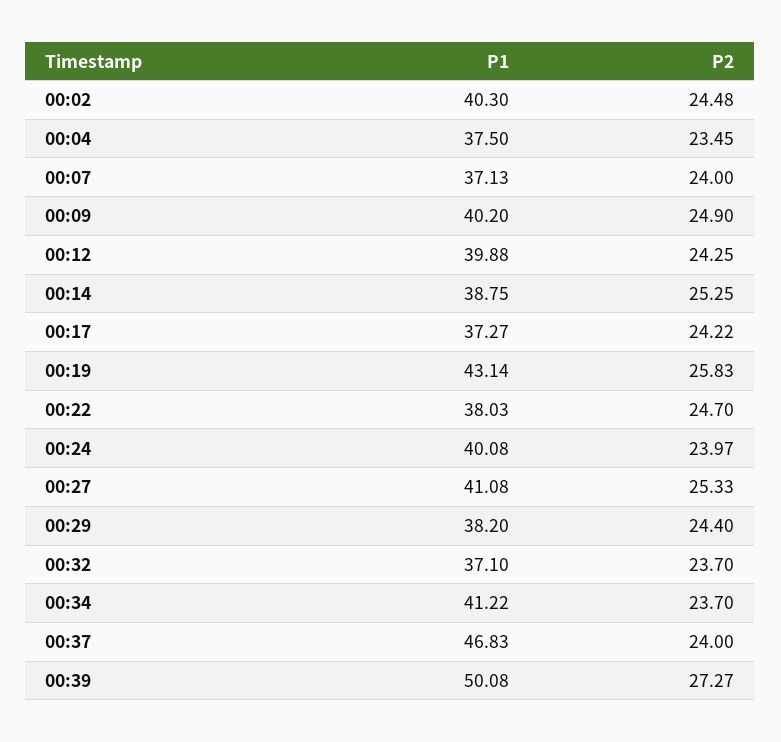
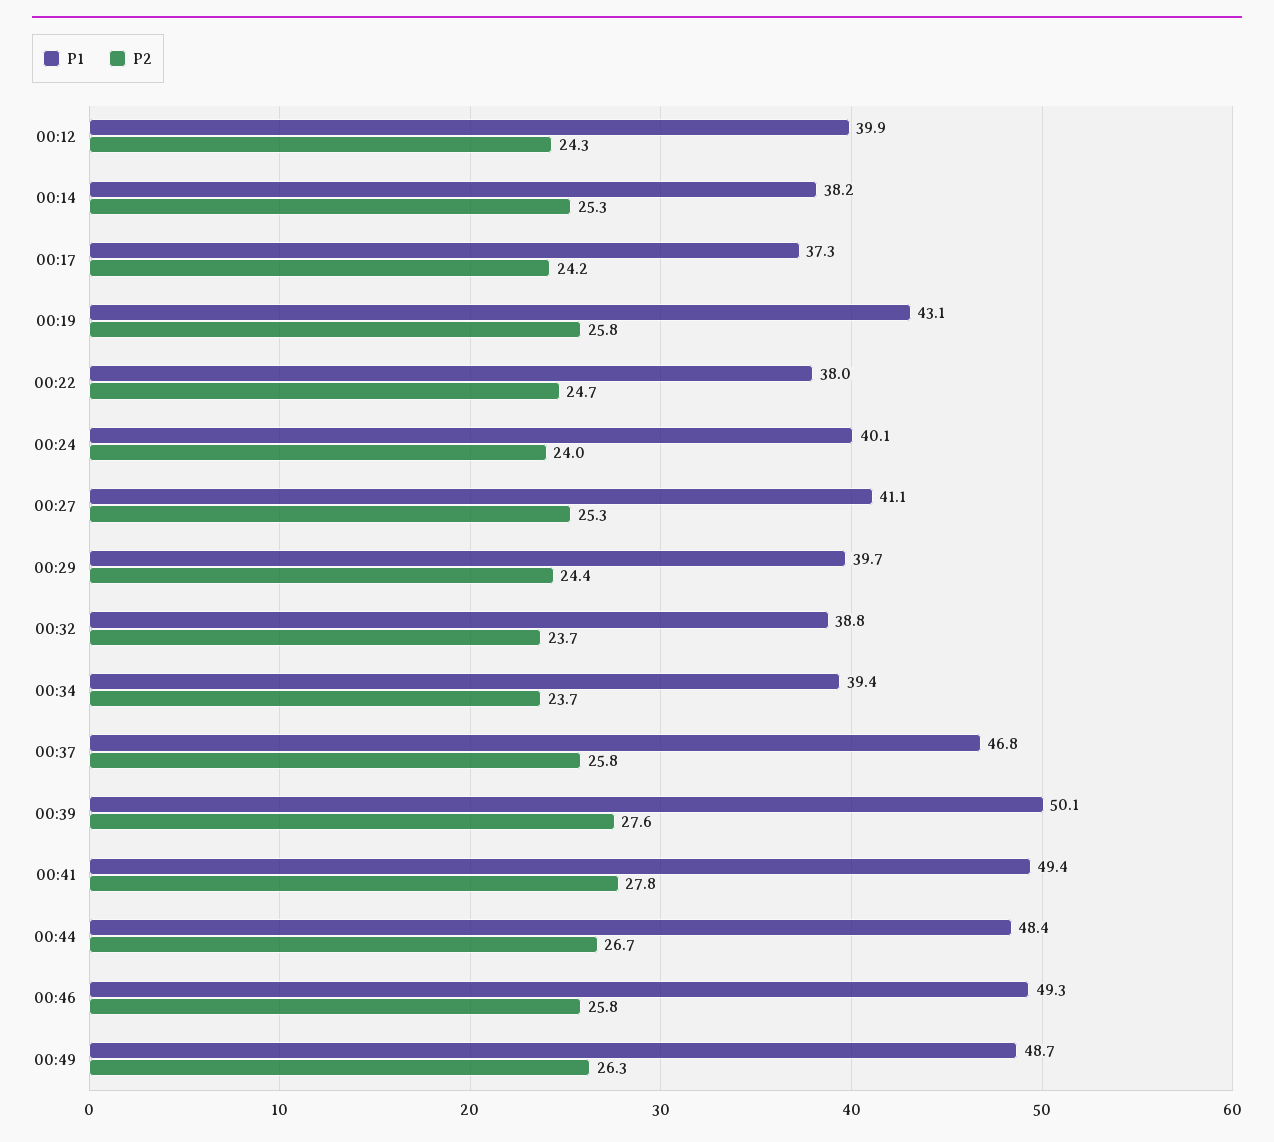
P1, 00:02: 40.3 -> none
P2, 00:02: 24.48 -> none
P1, 00:04: 37.5 -> none
P2, 00:04: 23.45 -> none
P1, 00:07: 37.13 -> none
P2, 00:07: 24 -> none
P1, 00:09: 40.2 -> none
P2, 00:09: 24.9 -> none
P1, 00:14: 38.75 -> 38.2
P1, 00:29: 38.2 -> 39.7
P1, 00:32: 37.1 -> 38.8
P1, 00:34: 41.22 -> 39.4
P2, 00:37: 24 -> 25.8
P2, 00:39: 27.27 -> 27.6
P1, 00:41: none -> 49.4
P2, 00:41: none -> 27.8
P1, 00:44: none -> 48.4
P2, 00:44: none -> 26.7
P1, 00:46: none -> 49.3
P2, 00:46: none -> 25.8
P1, 00:49: none -> 48.7
P2, 00:49: none -> 26.3

